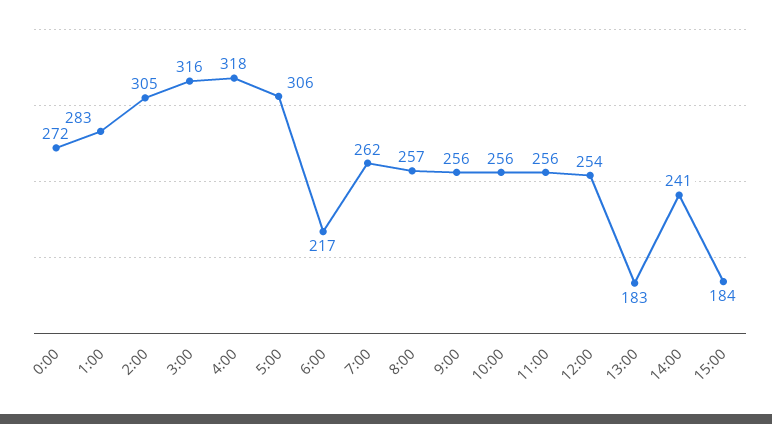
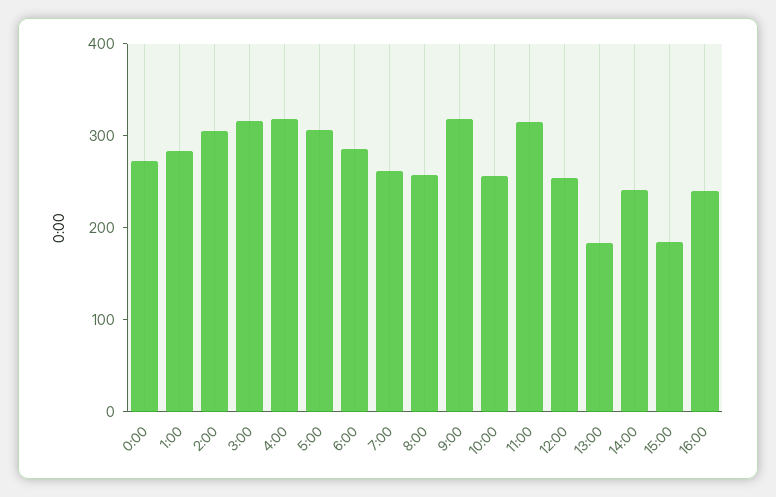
6:00: 217 -> 280
9:00: 256 -> 320
11:00: 256 -> 320
16:00: none -> 240

